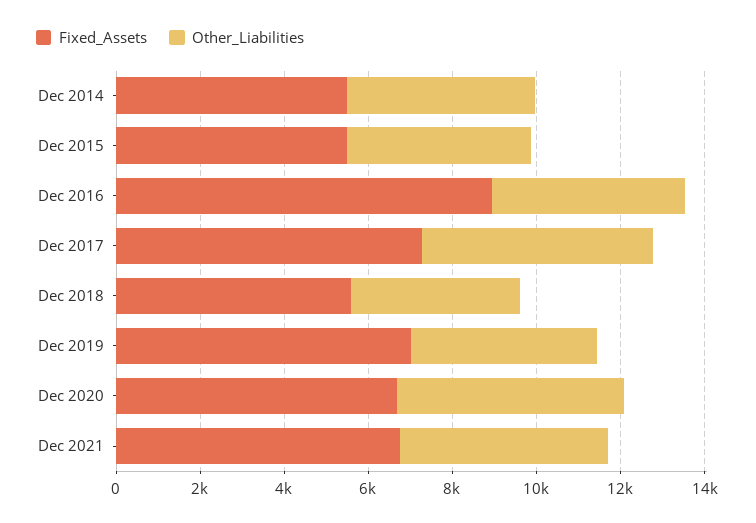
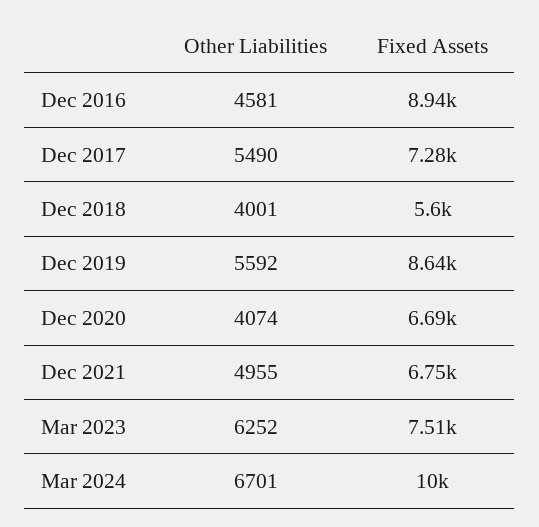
Fixed_Assets, Dec 2014: 5500 -> none
Other_Liabilities, Dec 2014: 4500 -> none
Fixed_Assets, Dec 2015: 5500 -> none
Other_Liabilities, Dec 2015: 4500 -> none
Fixed_Assets, Dec 2019: 7000 -> 8640
Other_Liabilities, Dec 2019: 4500 -> 5592
Other_Liabilities, Dec 2020: 5500 -> 4074
Other_Liabilities, Mar 2023: none -> 6252
Fixed_Assets, Mar 2023: none -> 7510
Other_Liabilities, Mar 2024: none -> 6701
Fixed_Assets, Mar 2024: none -> 10000

